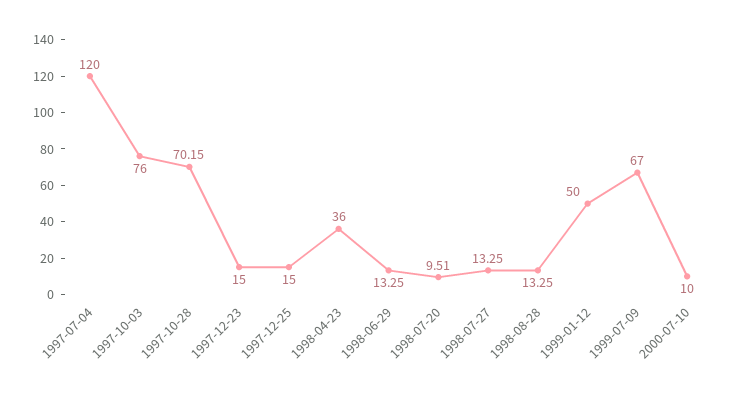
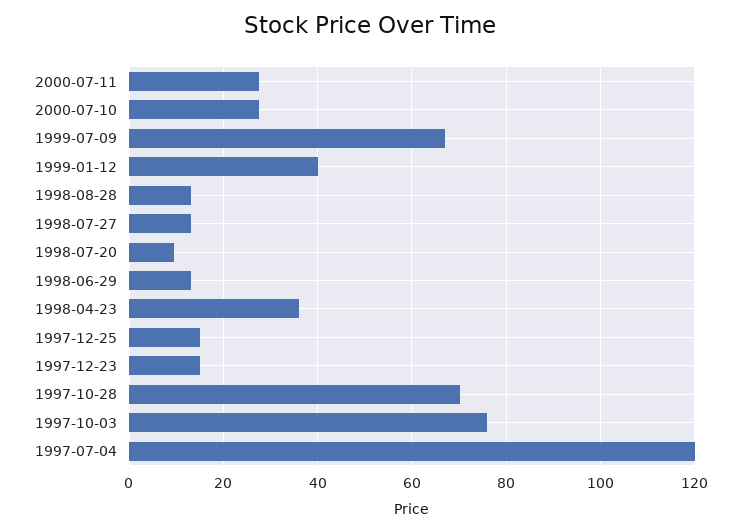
1999-01-12: 50 -> 40
2000-07-10: 10 -> 28
2000-07-11: none -> 28

